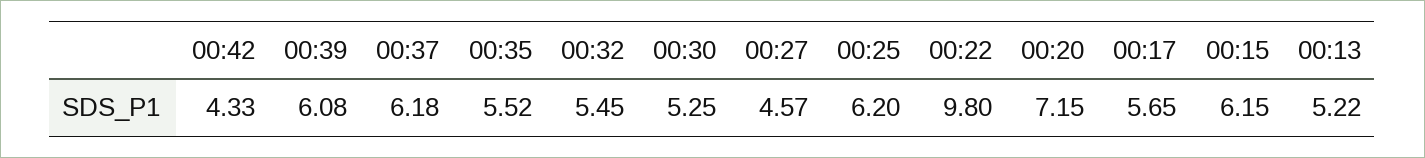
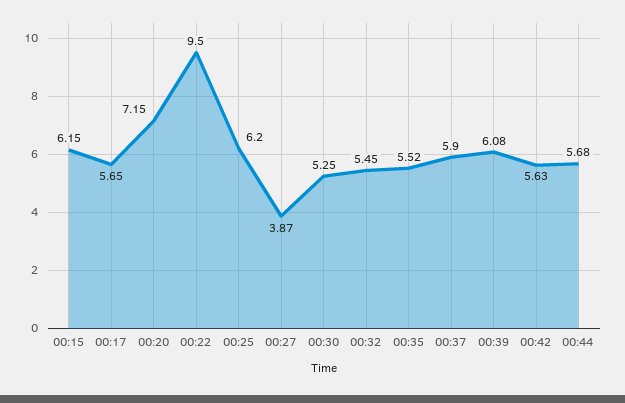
00:42: 4.33 -> 5.63
00:37: 6.18 -> 5.9
00:27: 4.57 -> 3.87
00:22: 9.8 -> 9.5
00:13: 5.22 -> none
00:44: none -> 5.68

